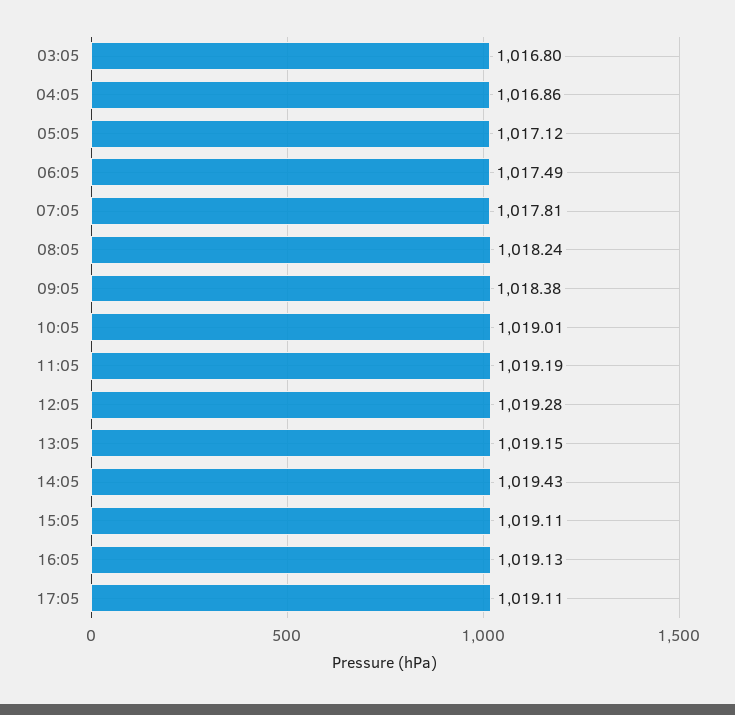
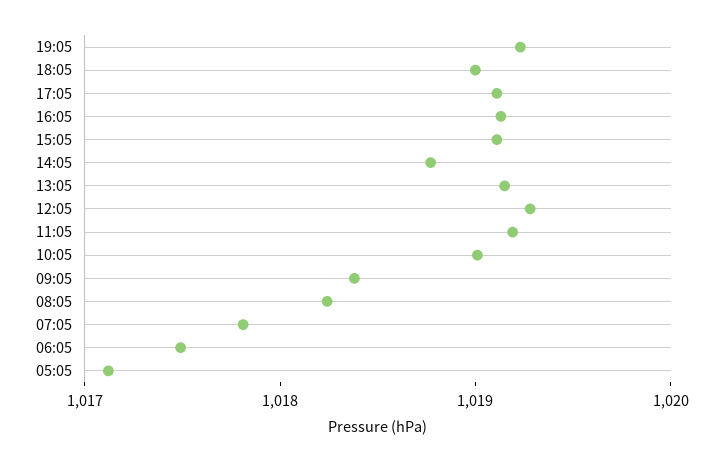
03:05: 1016.8 -> none
04:05: 1016.86 -> none
14:05: 1019.43 -> 1018.8
19:05: none -> 1019.2
18:05: none -> 1019

